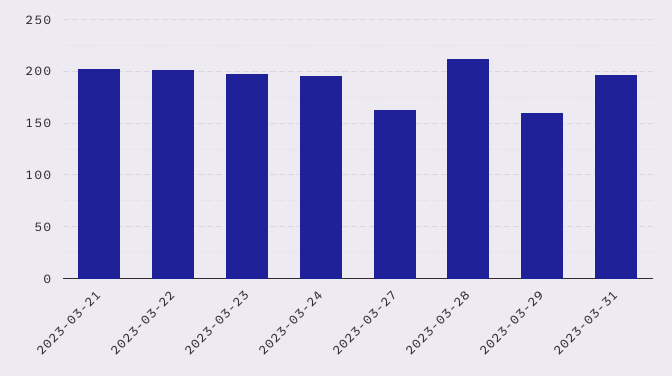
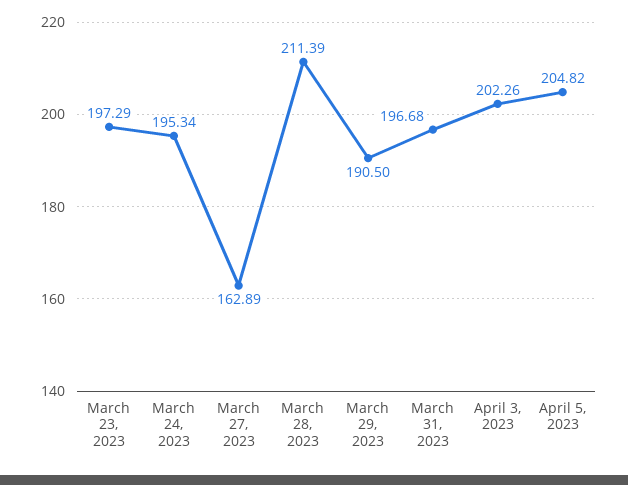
2023-03-21: 200 -> none
2023-03-22: 200 -> none
2023-03-29: 160 -> 190.5
April 3, 2023: none -> 202.26
April 5, 2023: none -> 204.82

